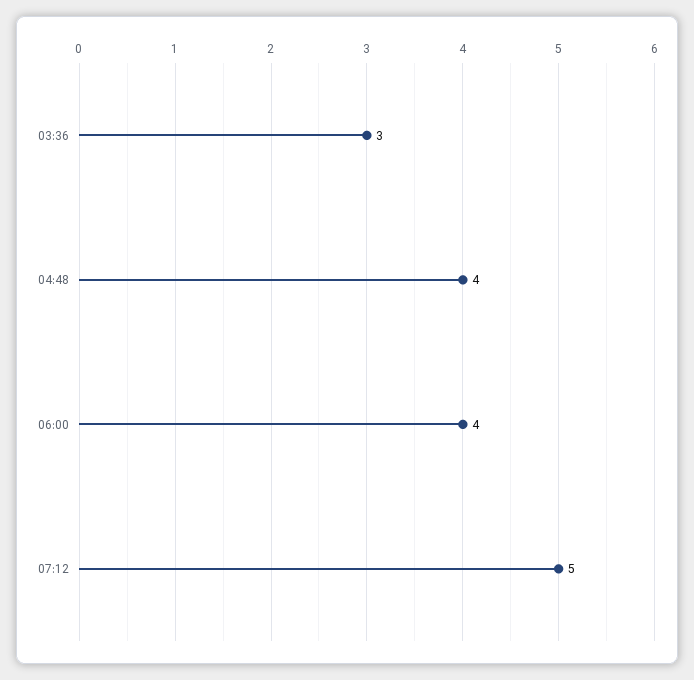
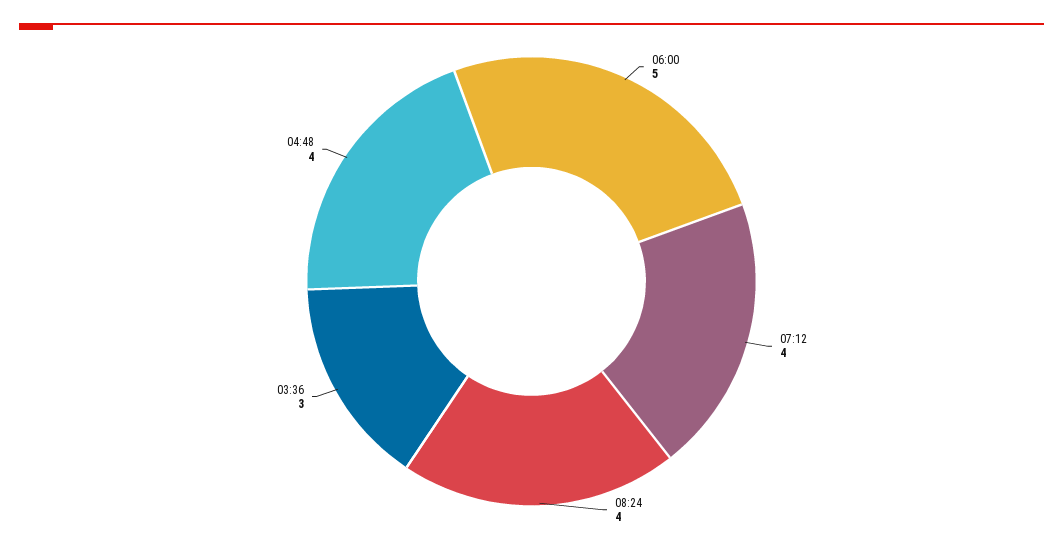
06:00: 4 -> 5
07:12: 5 -> 4
08:24: none -> 4

